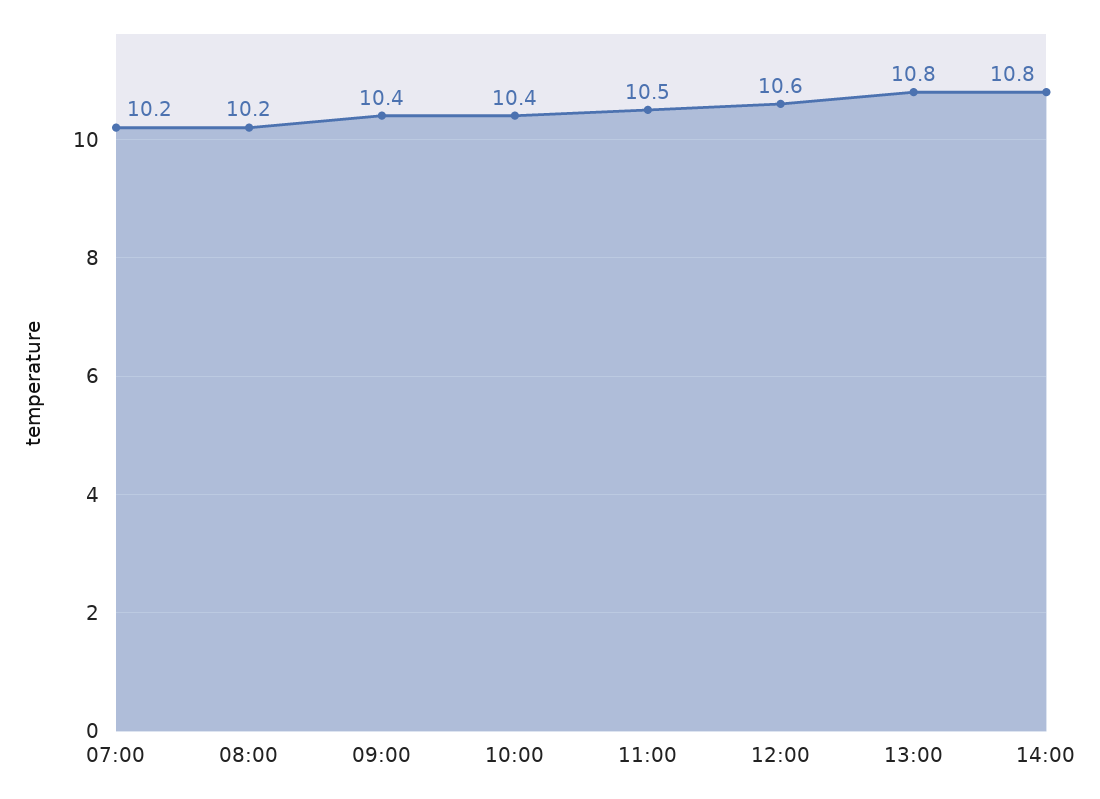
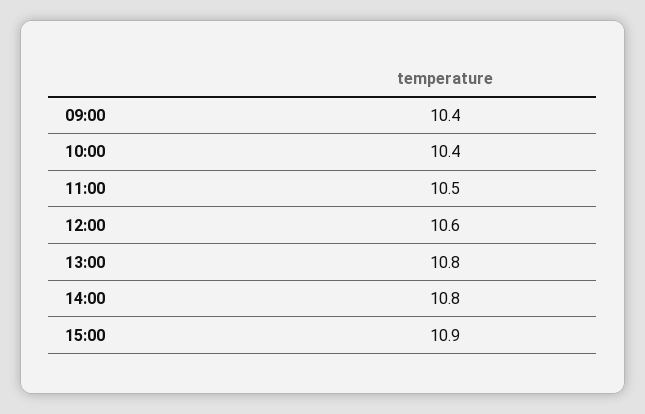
07:00: 10.2 -> none
08:00: 10.2 -> none
15:00: none -> 10.9

